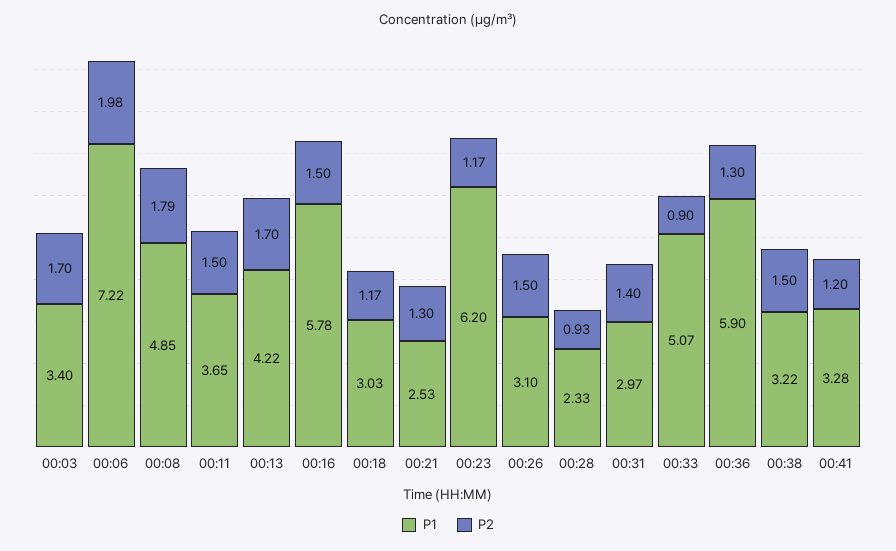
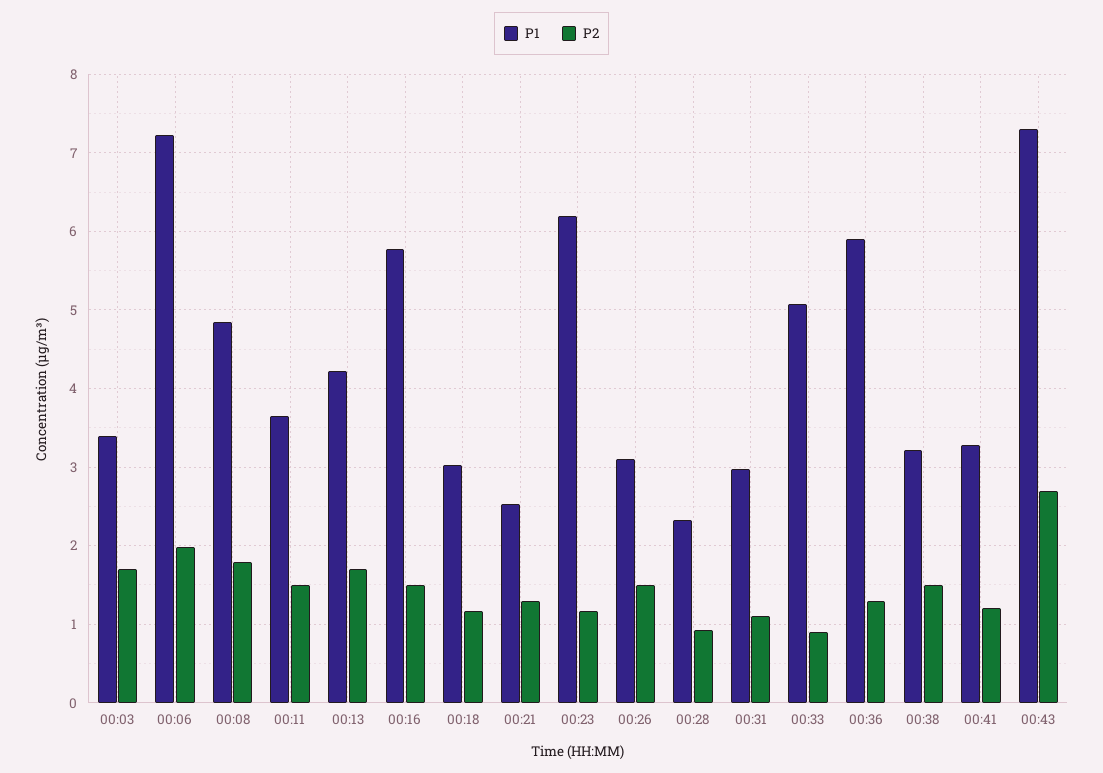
P2, 00:31: 1.4 -> 1.1
P1, 00:43: none -> 7.3
P2, 00:43: none -> 2.7

